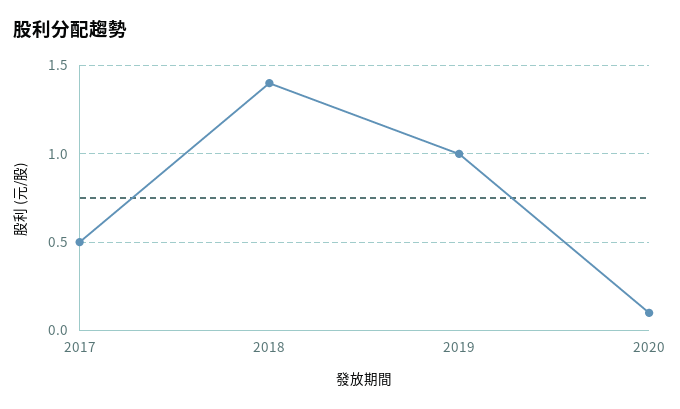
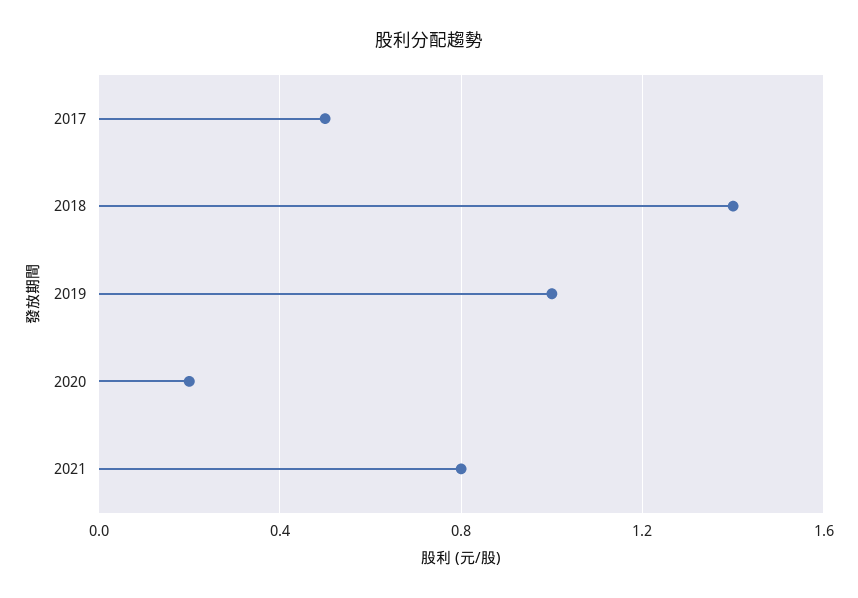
2020: 0.1 -> 0.2
2021: none -> 0.8

